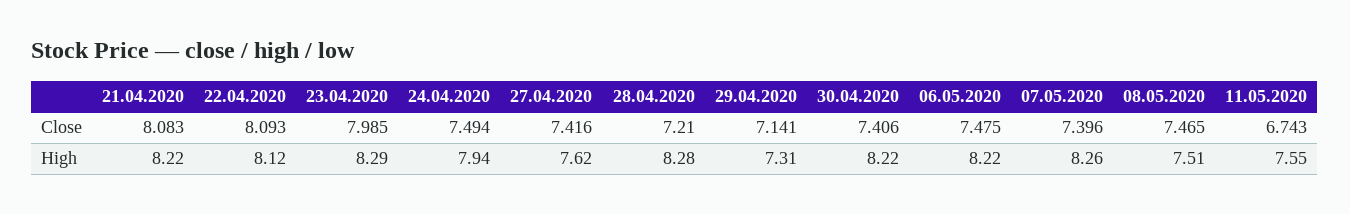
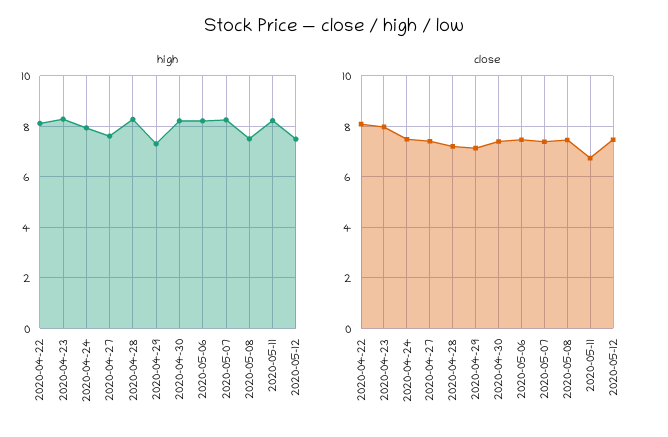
Close, 21.04.2020: 8.083 -> none
High, 21.04.2020: 8.22 -> none
High, 11.05.2020: 7.55 -> 8.25
High, 2020-05-12: none -> 7.5
Close, 2020-05-12: none -> 7.5

